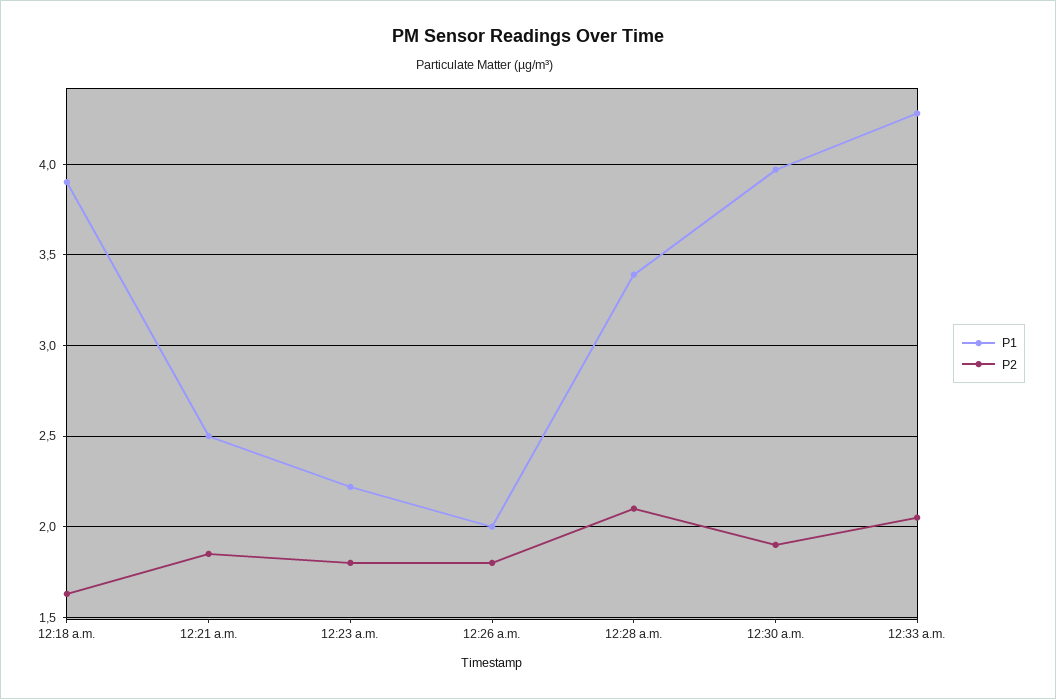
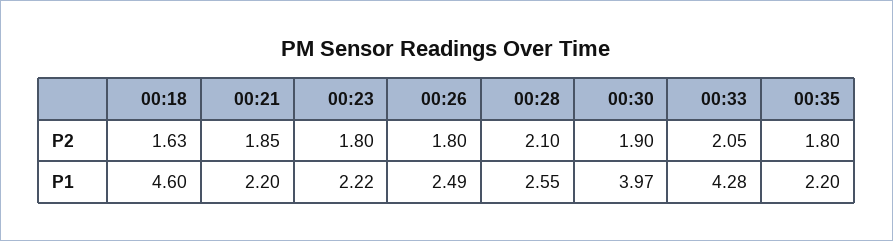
P1, 12:18 a.m.: 3.9 -> 4.6
P1, 12:21 a.m.: 2.5 -> 2.2
P1, 12:26 a.m.: 2 -> 2.49
P1, 12:28 a.m.: 3.4 -> 2.55
P2, 00:35: none -> 1.8
P1, 00:35: none -> 2.2

